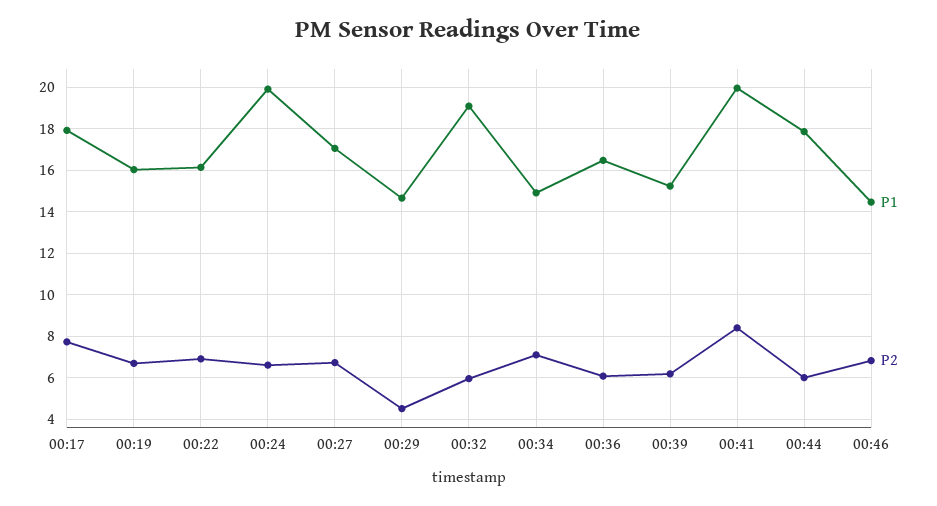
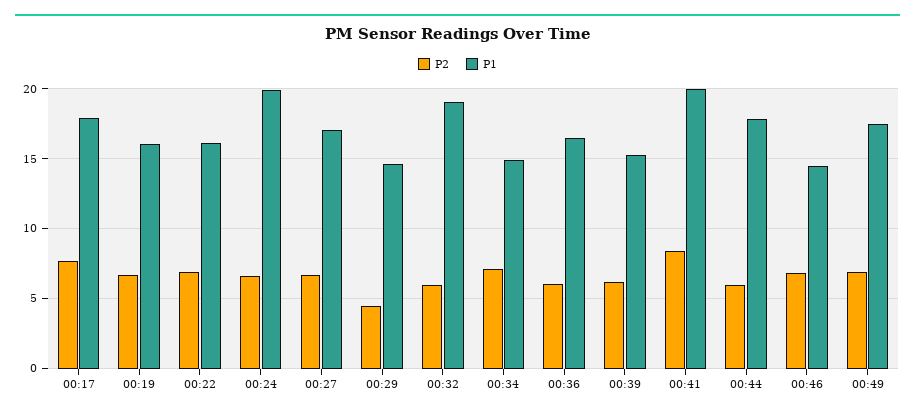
P2, 00:49: none -> 7
P1, 00:49: none -> 17.5

